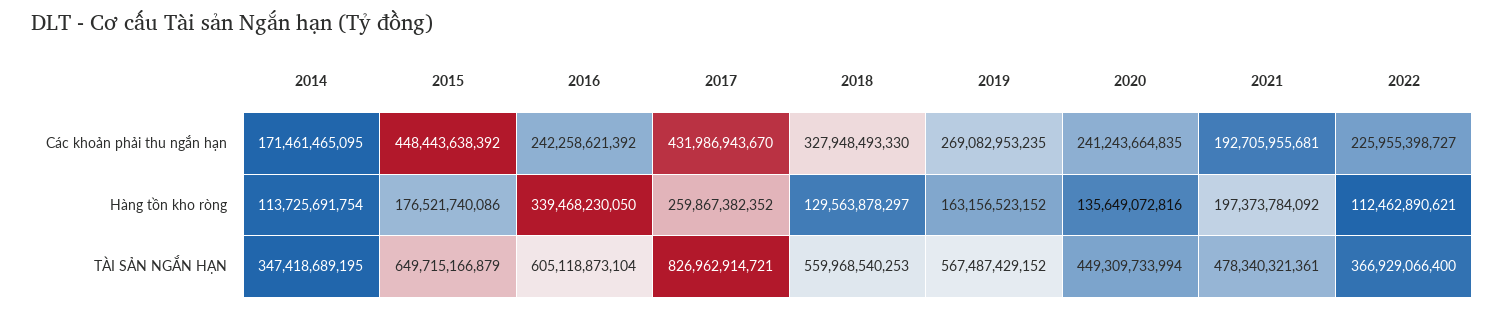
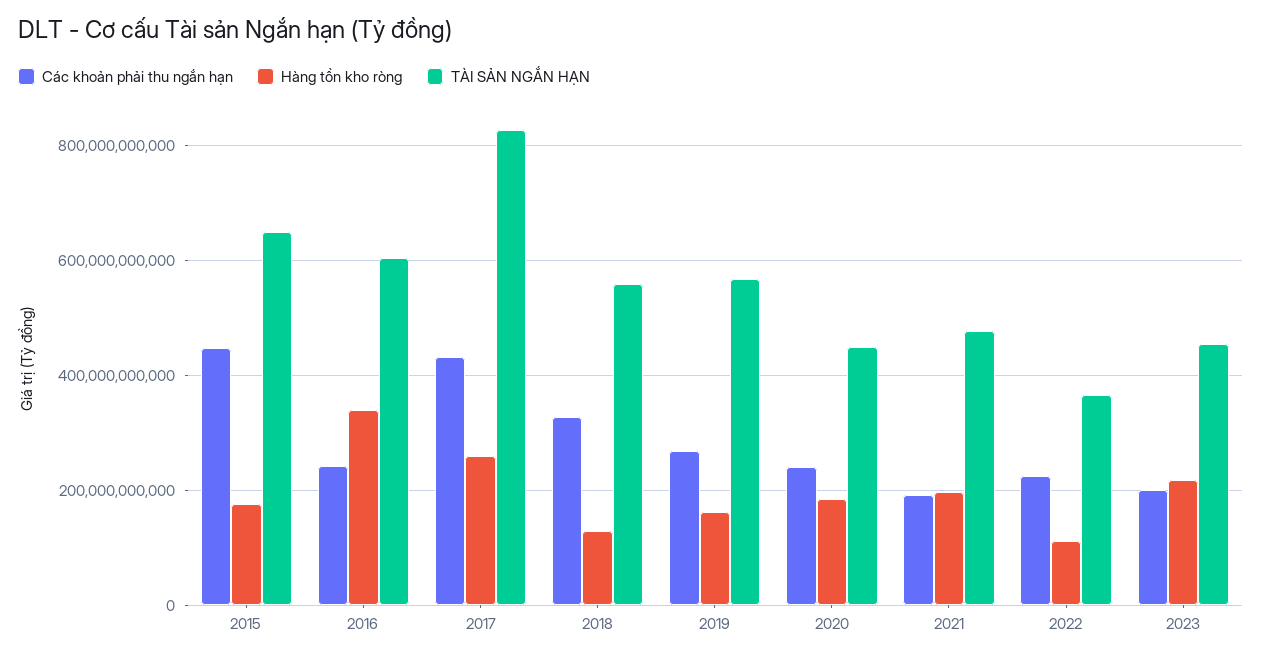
Các khoản phải thu ngắn hạn, 2014: 171461465095 -> none
Hàng tồn kho ròng, 2014: 113725691754 -> none
Hàng tồn kho ròng, 2020: 135649072816 -> 180000000000
TÀI SẢN NGẮN HẠN, 2014: 347418689195 -> none
Các khoản phải thu ngắn hạn, 2023: none -> 200000000000
Hàng tồn kho ròng, 2023: none -> 220000000000
TÀI SẢN NGẮN HẠN, 2023: none -> 460000000000

